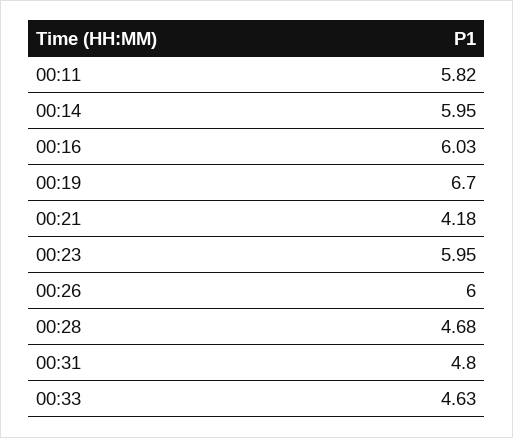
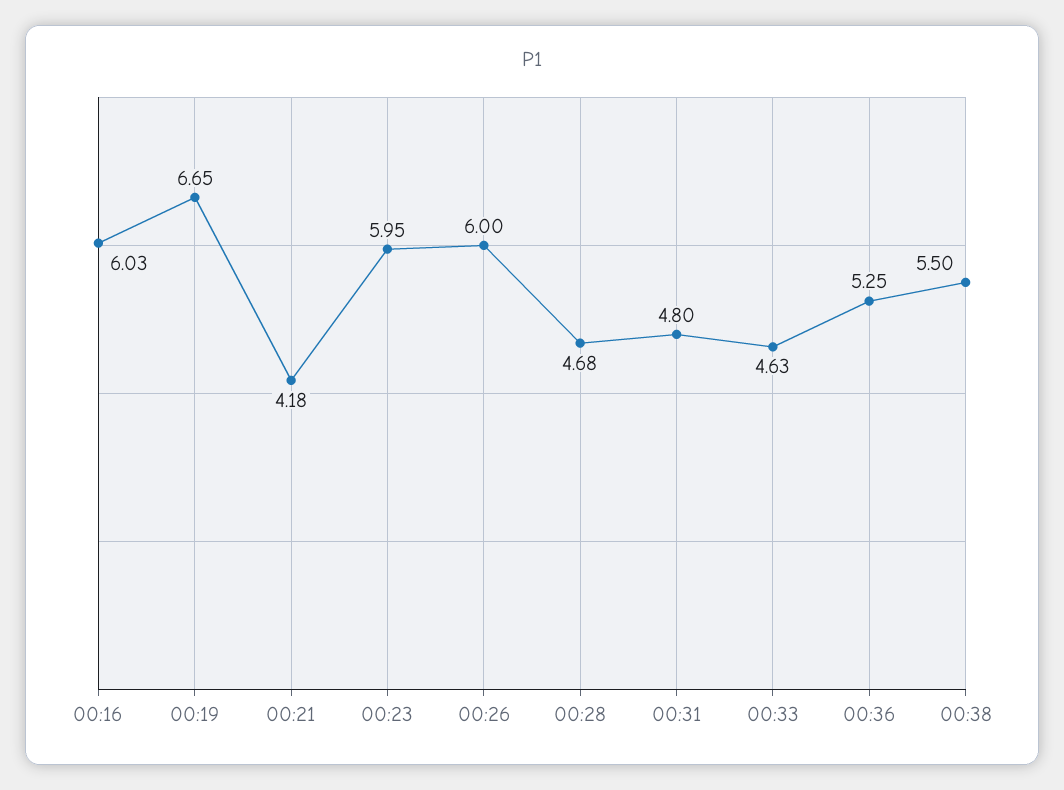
00:11: 5.82 -> none
00:14: 5.95 -> none
00:19: 6.7 -> 6.65
00:36: none -> 5.25
00:38: none -> 5.5

